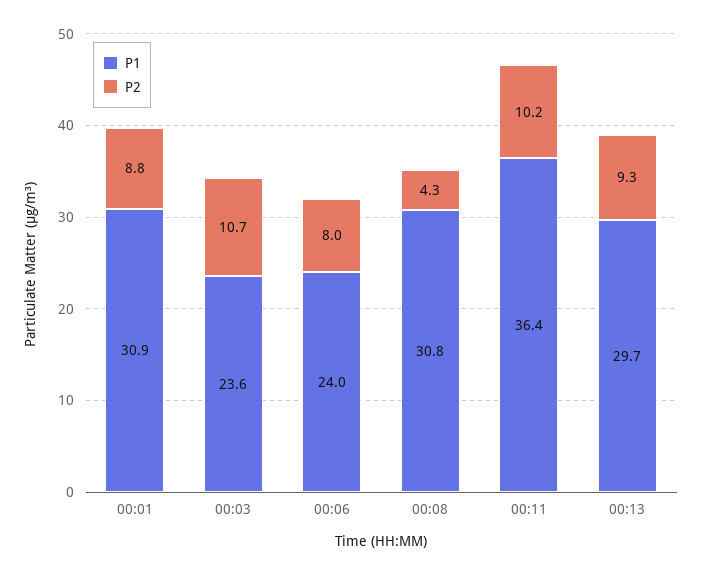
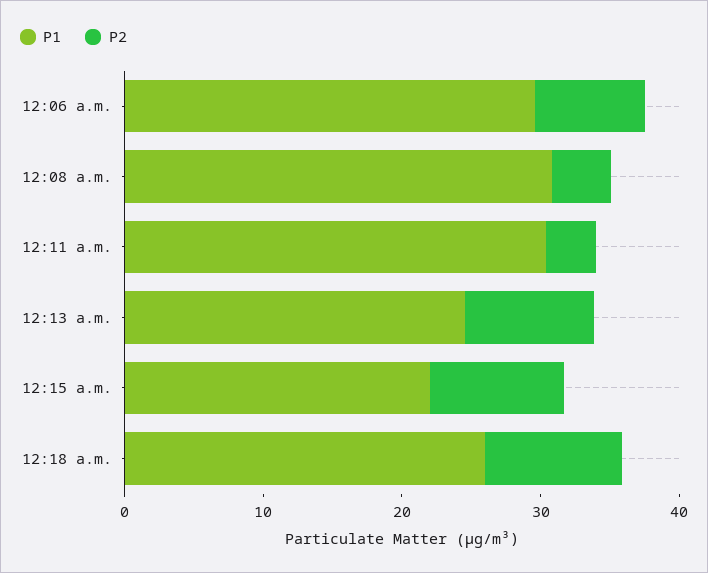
P1, 00:01: 30.9 -> none
P2, 00:01: 8.8 -> none
P1, 00:03: 23.6 -> none
P2, 00:03: 10.7 -> none
P1, 00:06: 24 -> 30
P1, 00:11: 36.4 -> 30
P2, 00:11: 10.2 -> 4
P1, 00:13: 29.7 -> 24
P1, 12:15 a.m.: none -> 22
P2, 12:15 a.m.: none -> 10
P1, 12:18 a.m.: none -> 26
P2, 12:18 a.m.: none -> 10

